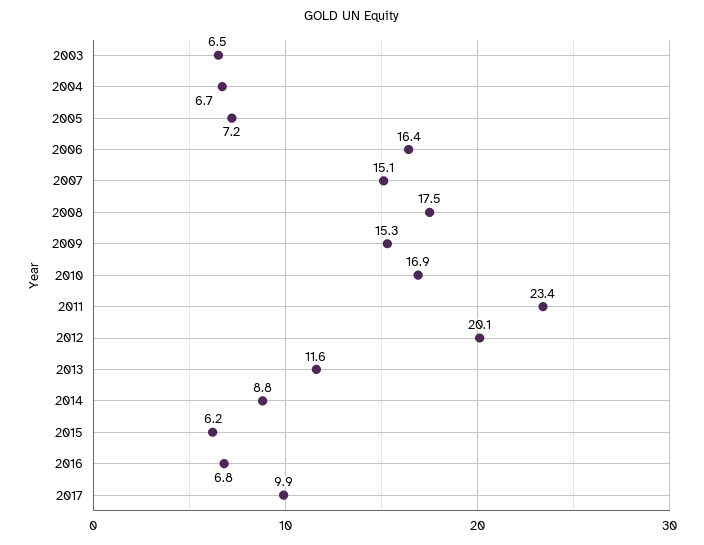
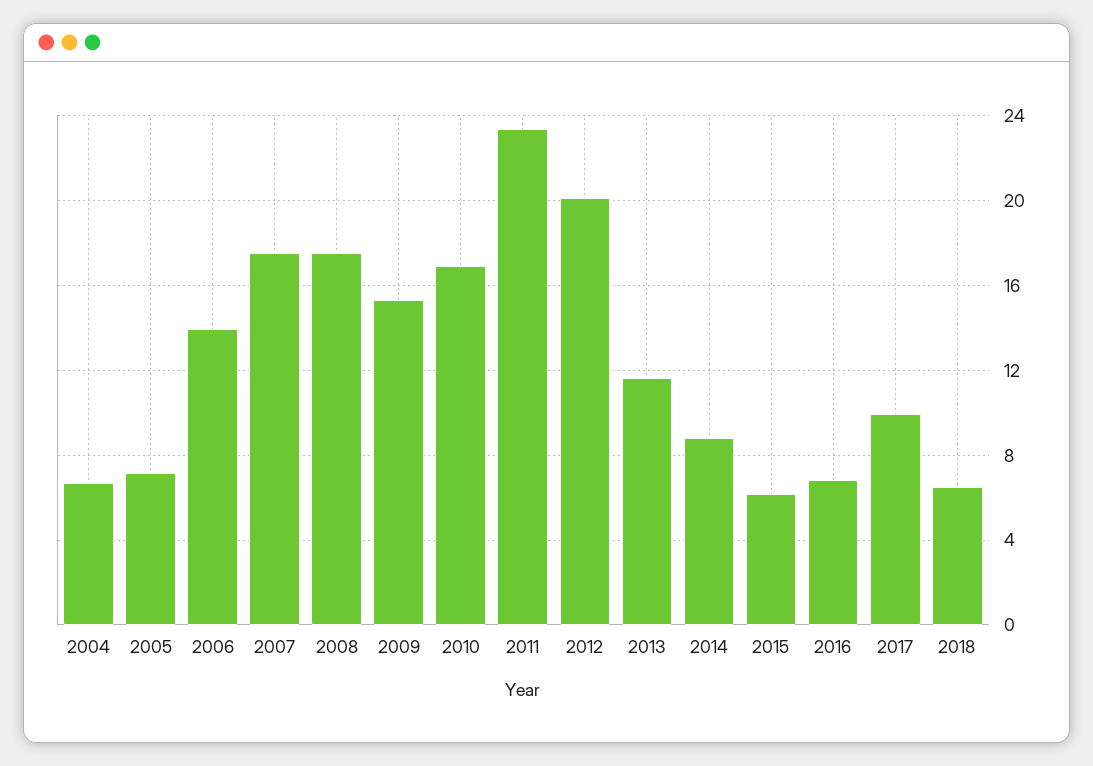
2003: 6.5 -> none
2006: 16.4 -> 14
2007: 15.1 -> 17.5
2018: none -> 6.5

